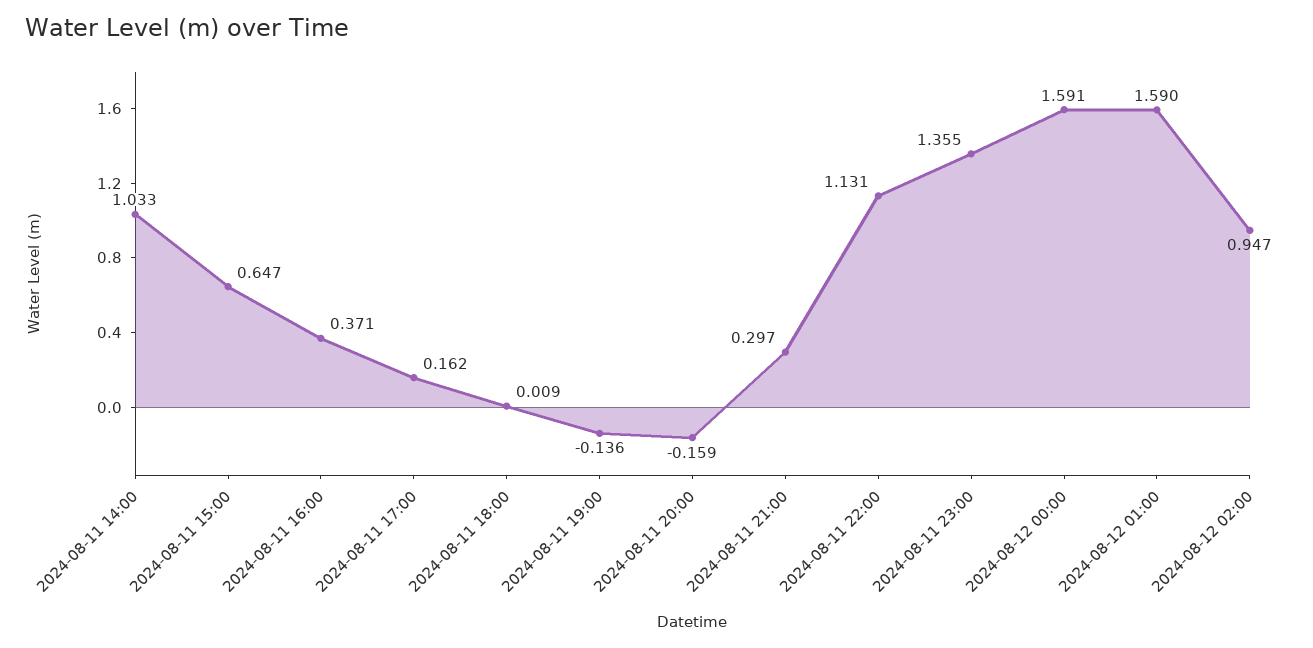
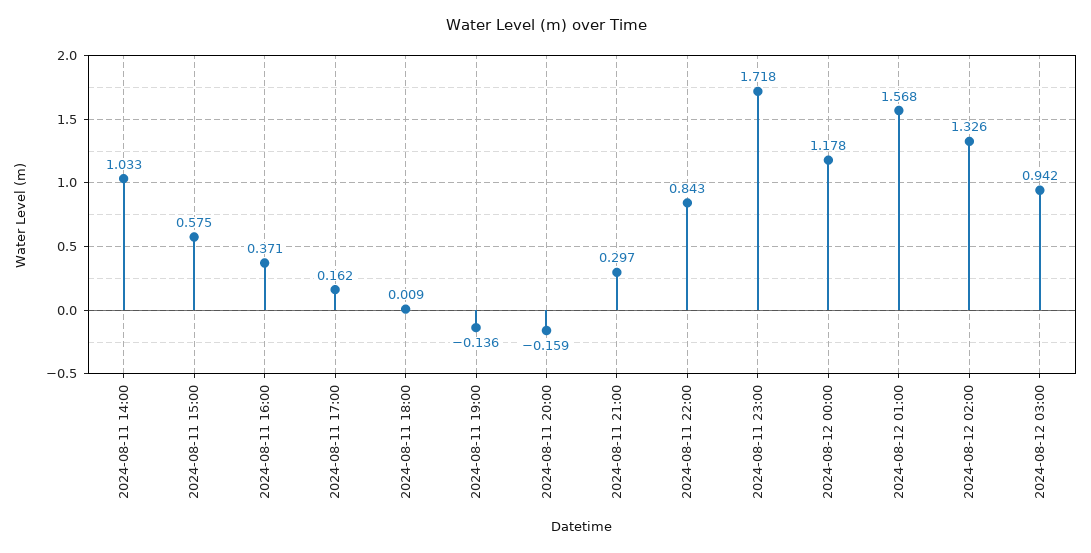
2024-08-11 15:00: 0.647 -> 0.575
2024-08-11 22:00: 1.131 -> 0.843
2024-08-11 23:00: 1.355 -> 1.718
2024-08-12 00:00: 1.591 -> 1.178
2024-08-12 01:00: 1.59 -> 1.568
2024-08-12 02:00: 0.947 -> 1.326
2024-08-12 03:00: none -> 0.942

